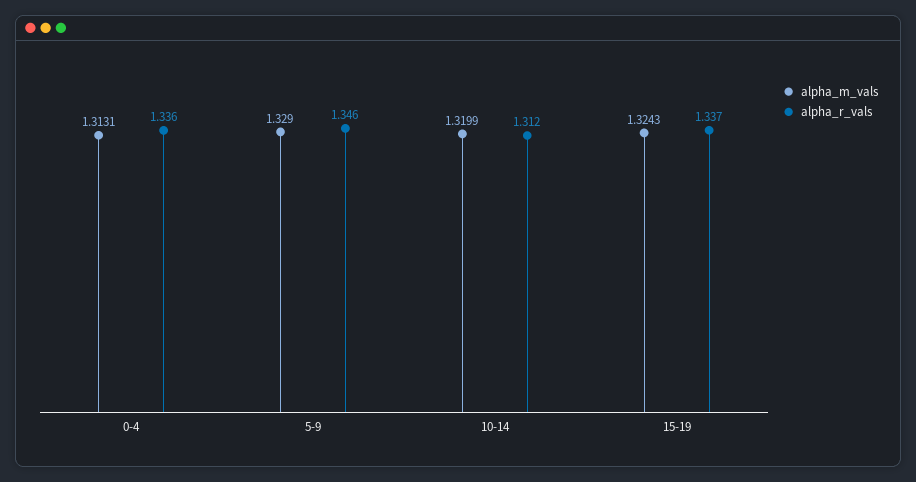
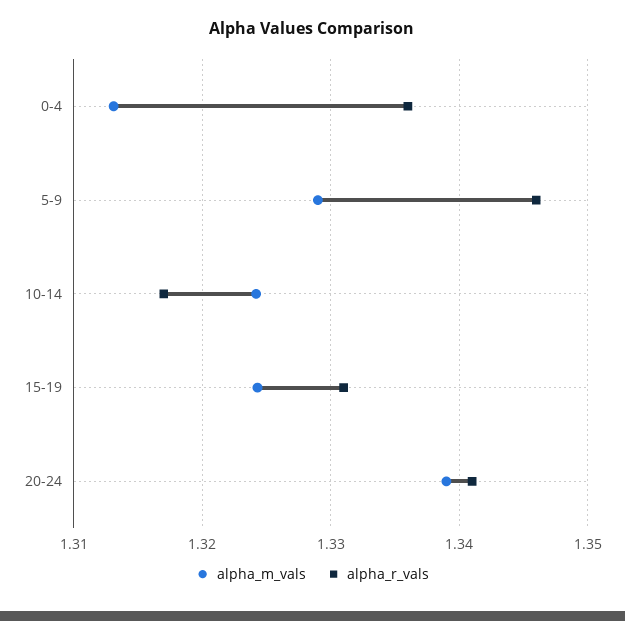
alpha_m_vals, 10-14: 1.3199 -> 1.324
alpha_r_vals, 10-14: 1.312 -> 1.317
alpha_r_vals, 15-19: 1.337 -> 1.331
alpha_m_vals, 20-24: none -> 1.339
alpha_r_vals, 20-24: none -> 1.341

